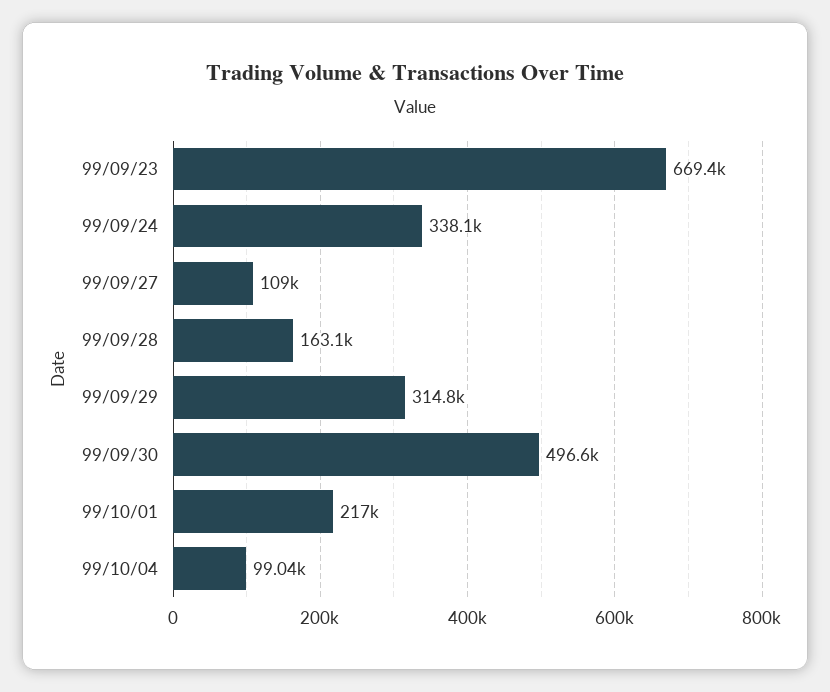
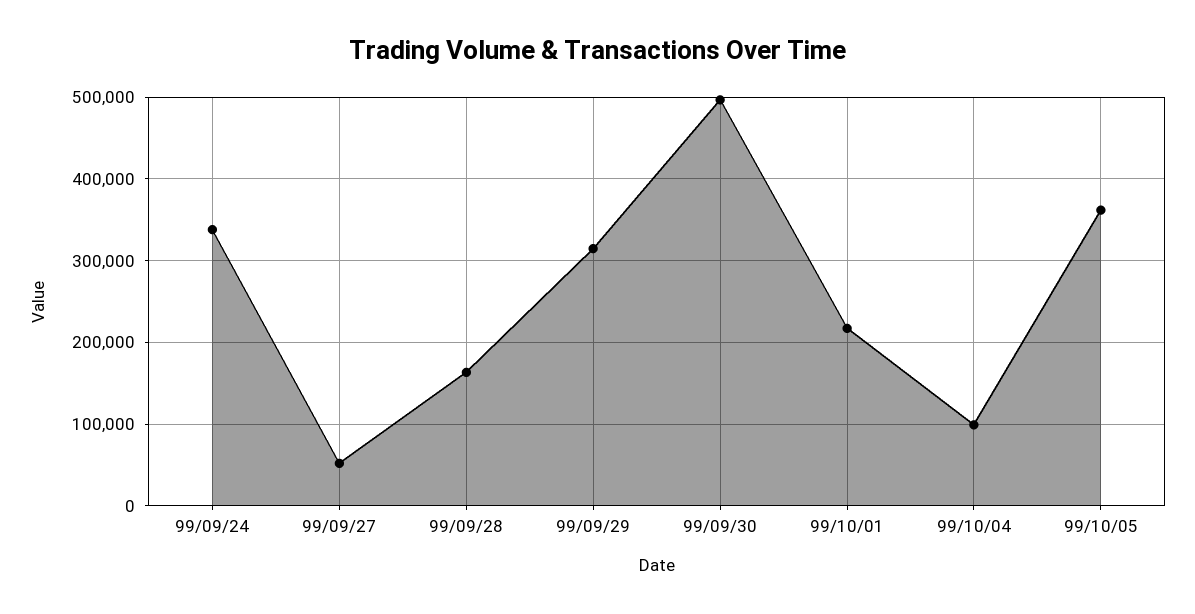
99/09/23: 669400 -> none
99/09/27: 109000 -> 50000
99/10/05: none -> 360000

